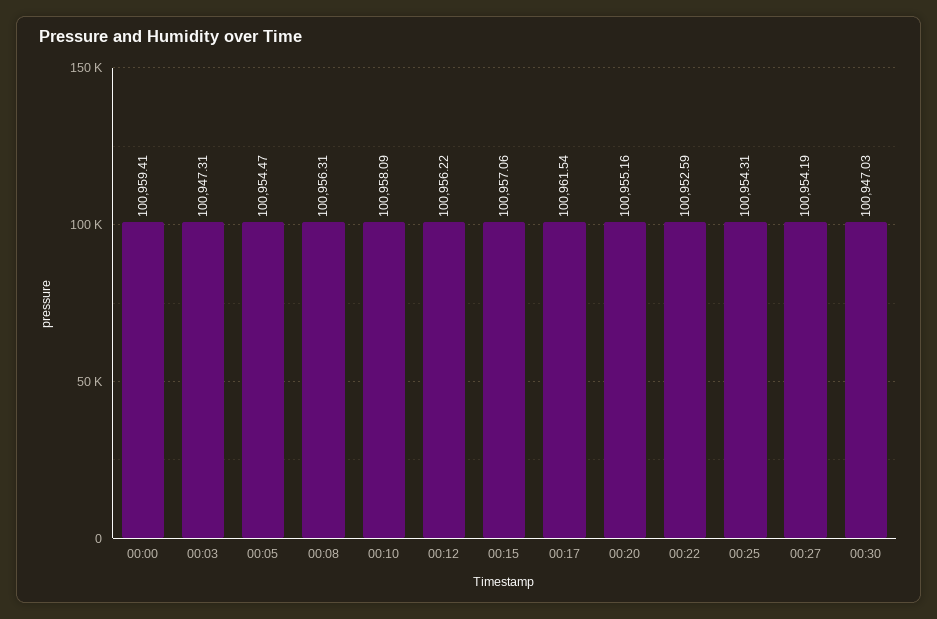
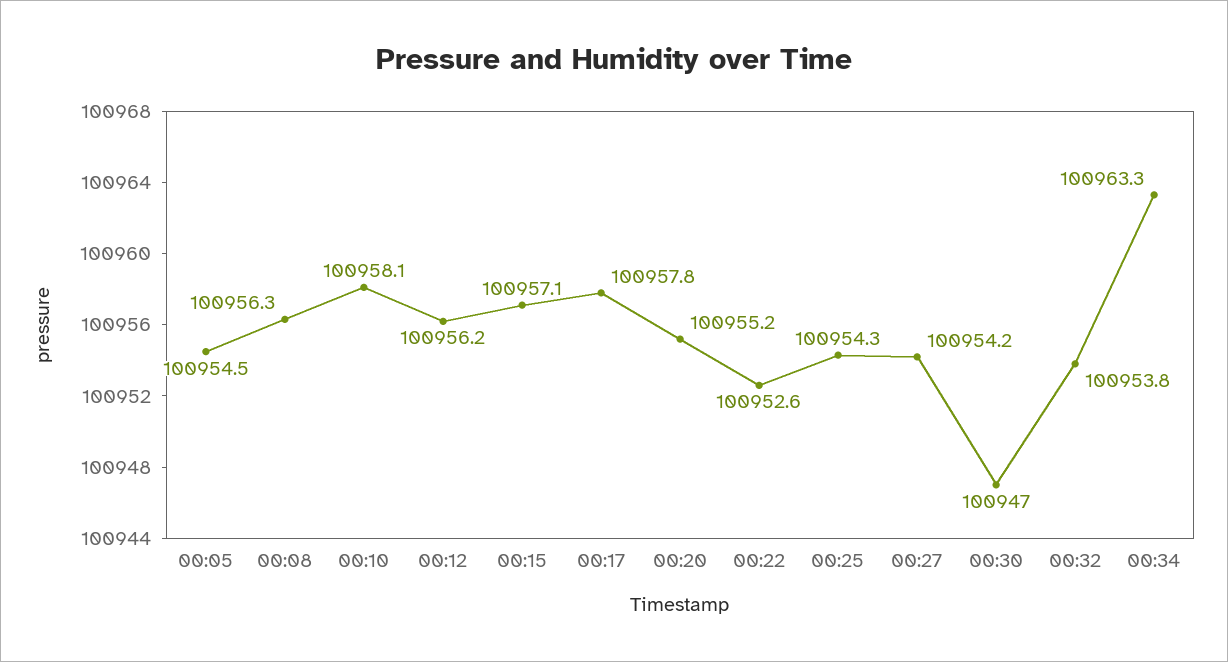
00:00: 100959.41 -> none
00:03: 100947.31 -> none
00:17: 100961.54 -> 100957.8
00:32: none -> 100953.8
00:34: none -> 100963.3

